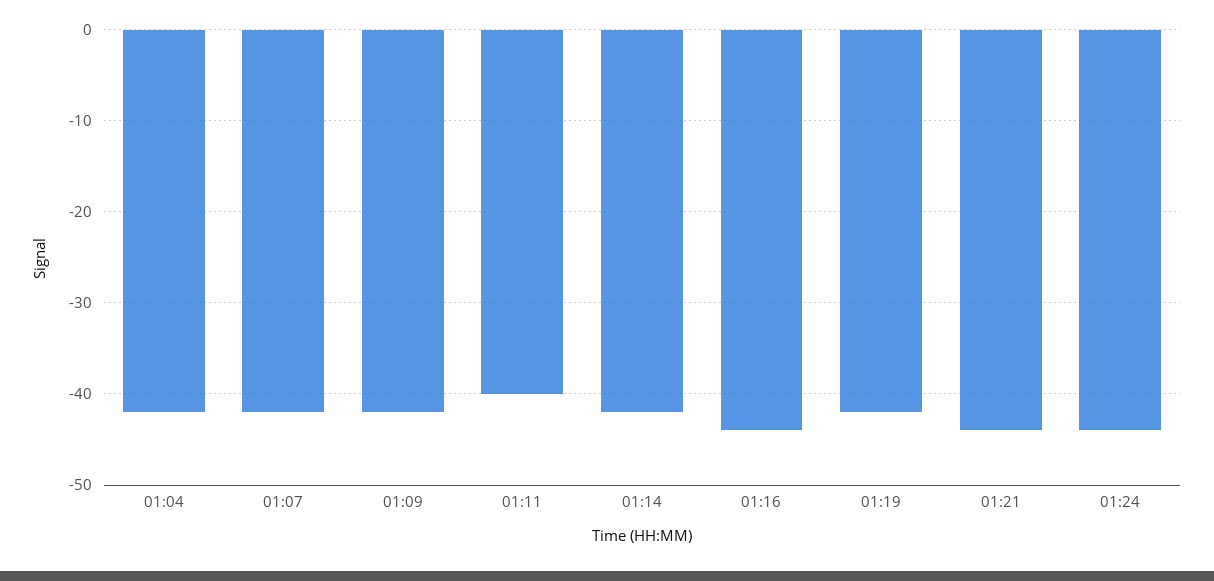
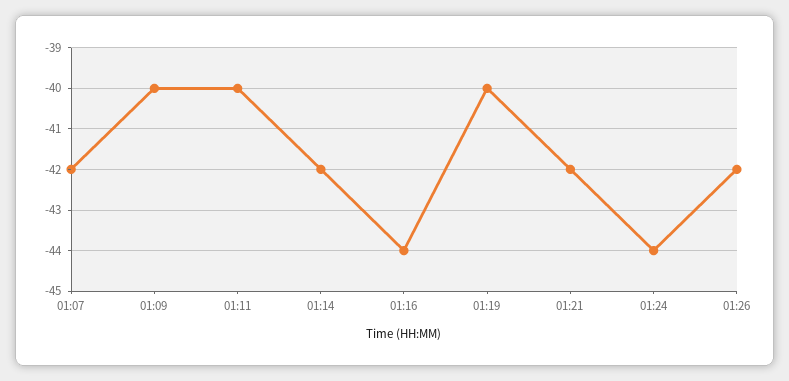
01:04: -42 -> none
01:09: -42 -> -40
01:19: -42 -> -40
01:21: -44 -> -42
01:26: none -> -42

